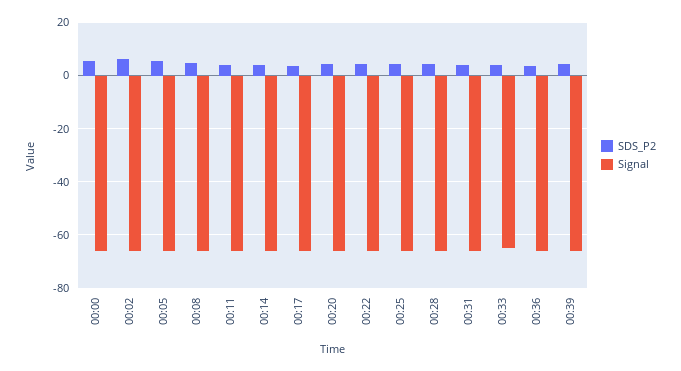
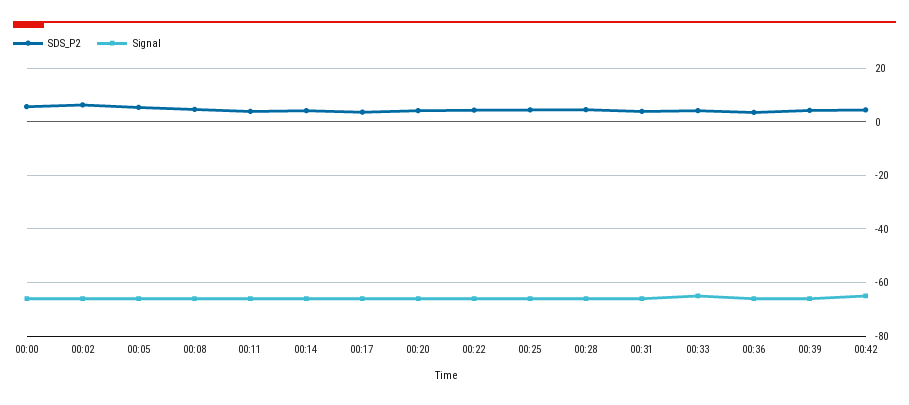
SDS_P2, 00:42: none -> 5
Signal, 00:42: none -> -65

